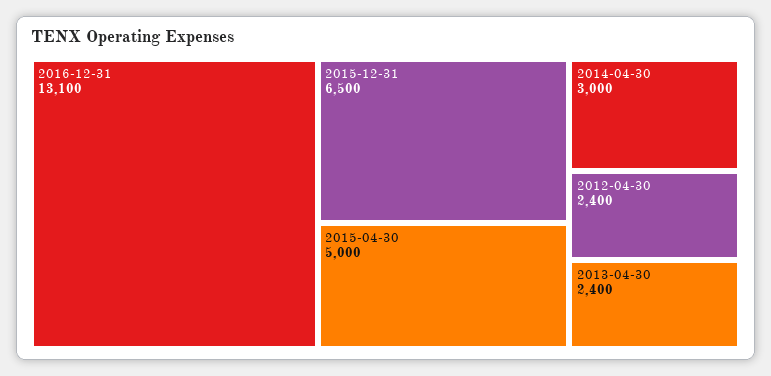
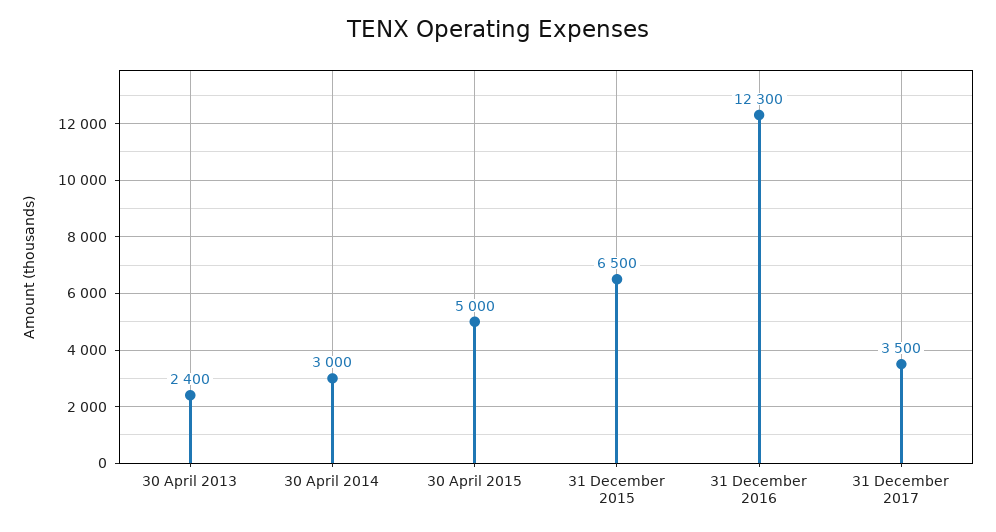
2016-12-31: 13100 -> 12300
2012-04-30: 2400 -> none
31 December 2017: none -> 3500

